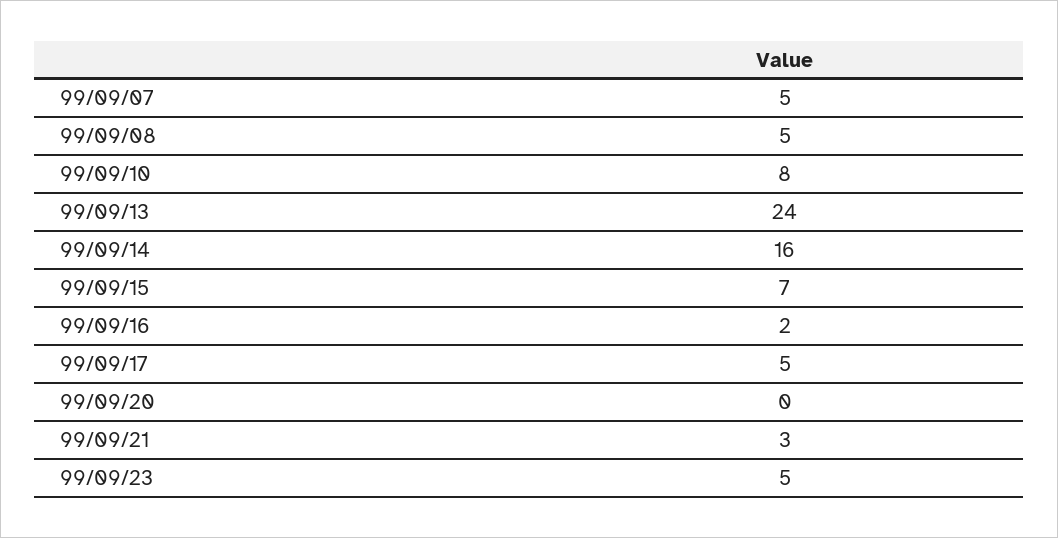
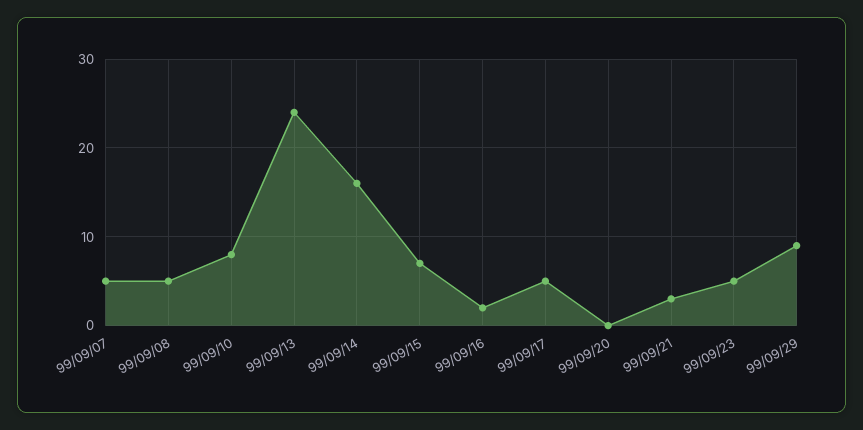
99/09/29: none -> 9

